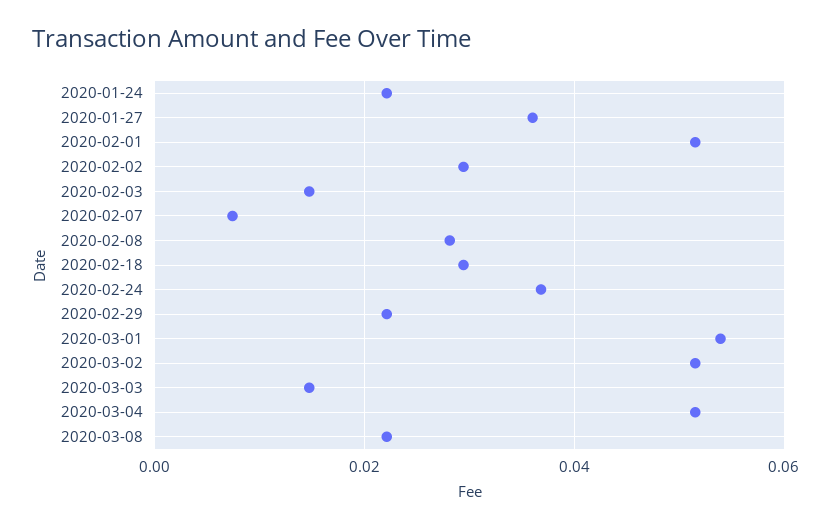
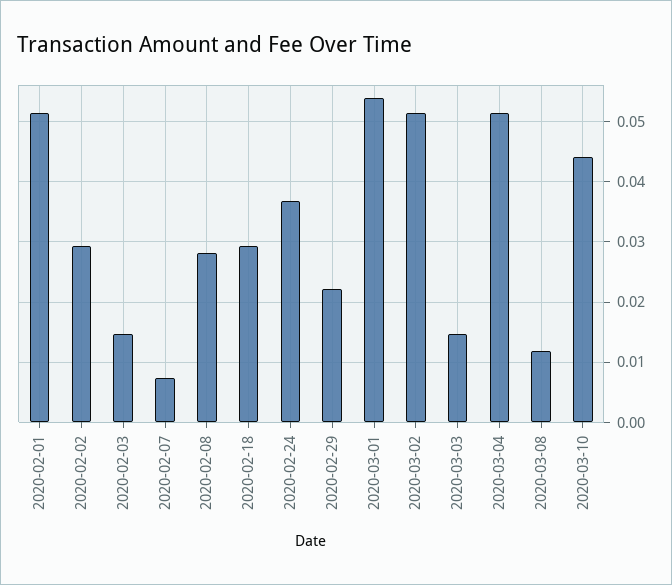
2020-01-24: 0.022 -> none
2020-01-27: 0.036 -> none
2020-03-08: 0.022 -> 0.012
2020-03-10: none -> 0.044

